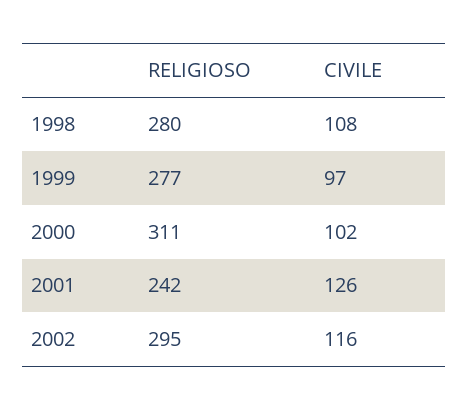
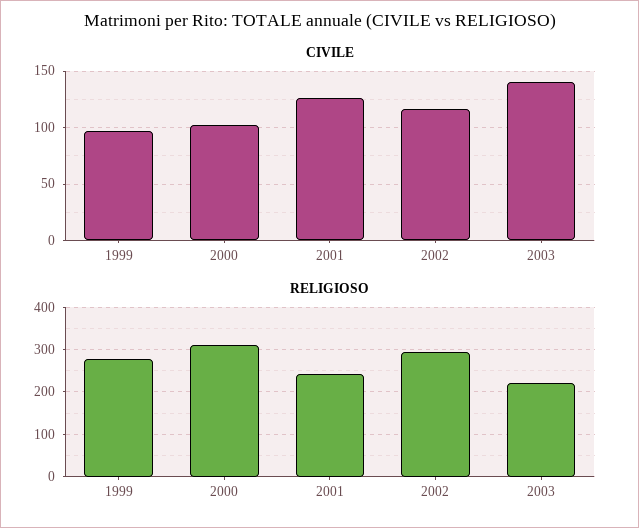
RELIGIOSO, 1998: 280 -> none
CIVILE, 1998: 108 -> none
CIVILE, 2003: none -> 140
RELIGIOSO, 2003: none -> 220

